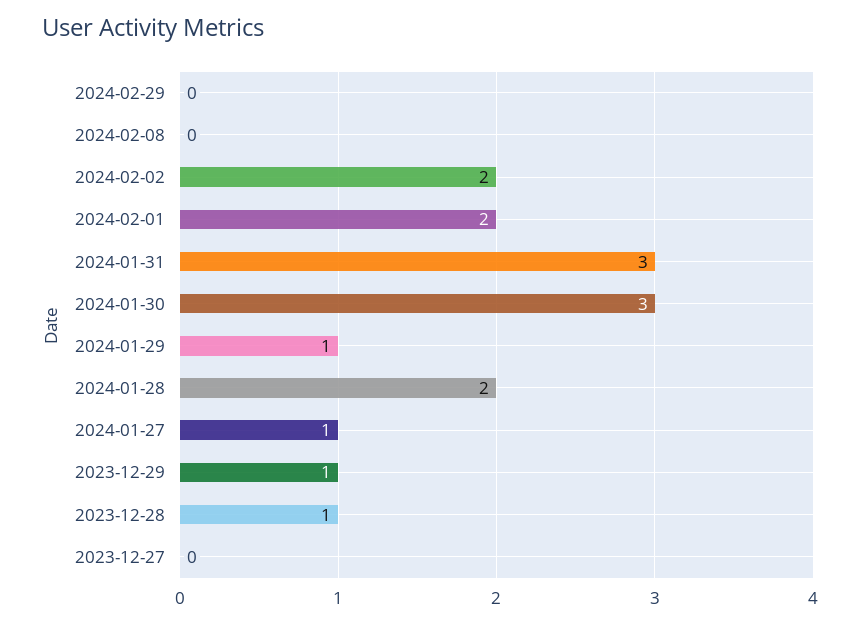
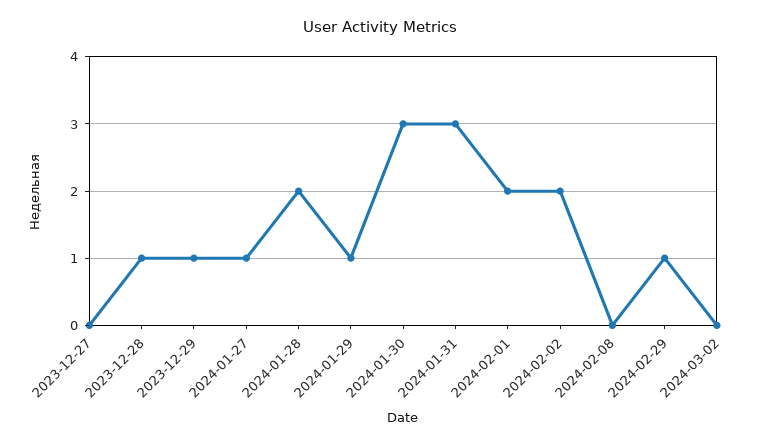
2024-02-29: 0 -> 1
2024-03-02: none -> 0

